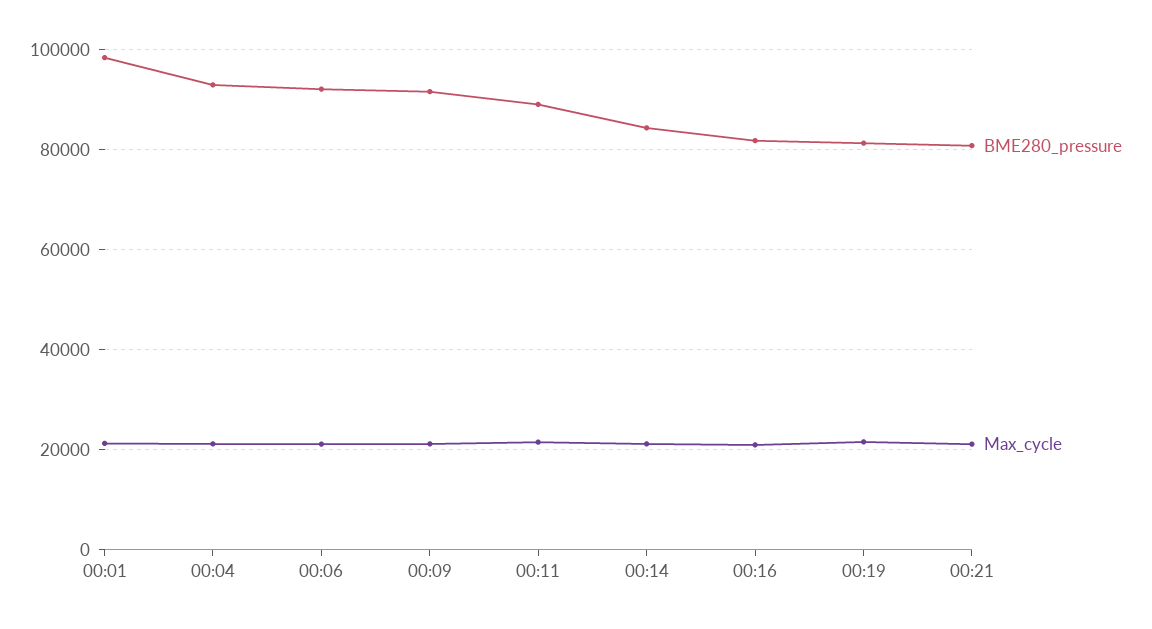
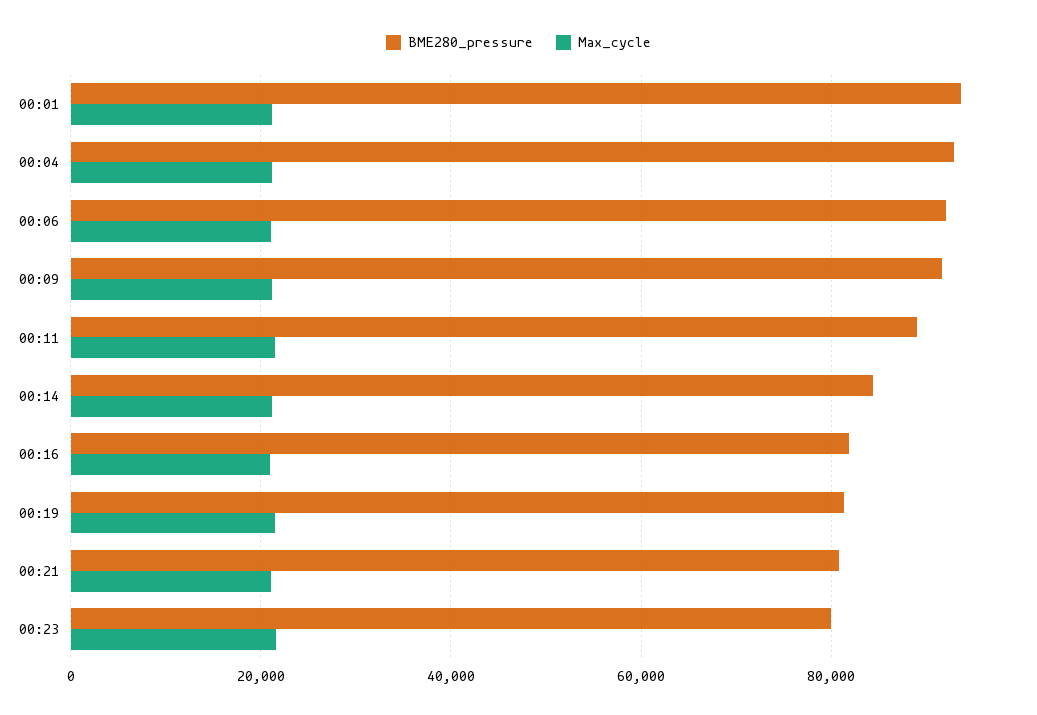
BME280_pressure, 00:01: 98000 -> 94000
BME280_pressure, 00:23: none -> 80000
Max_cycle, 00:23: none -> 22000

